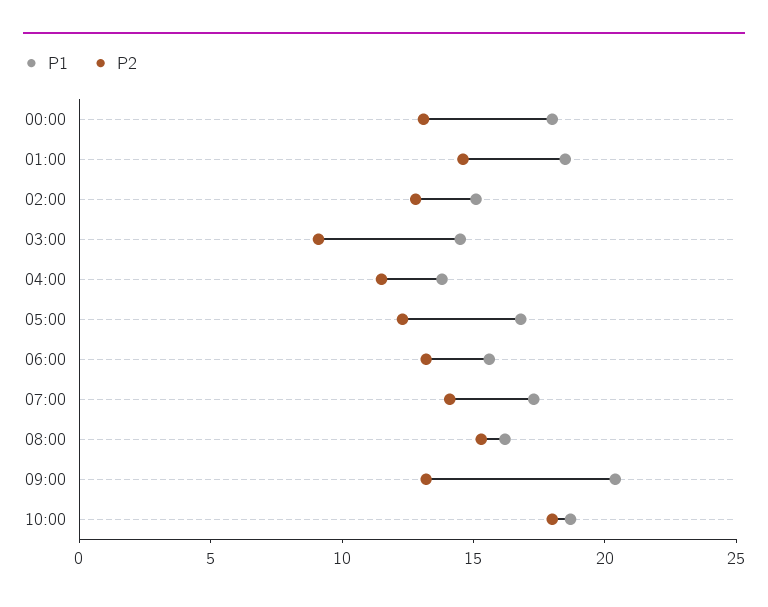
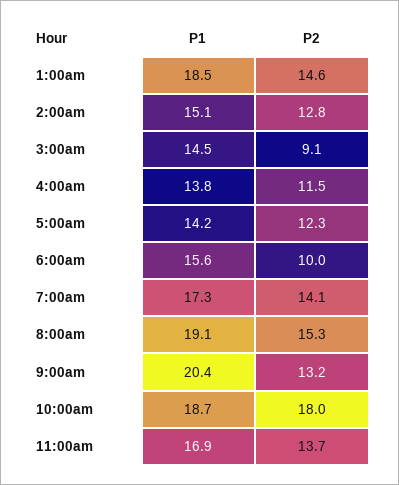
P1, 00:00: 18 -> none
P2, 00:00: 13 -> none
P1, 05:00: 17 -> 14.2
P2, 06:00: 13 -> 10
P1, 08:00: 16 -> 19.1
P1, 11:00am: none -> 16.9
P2, 11:00am: none -> 13.7

